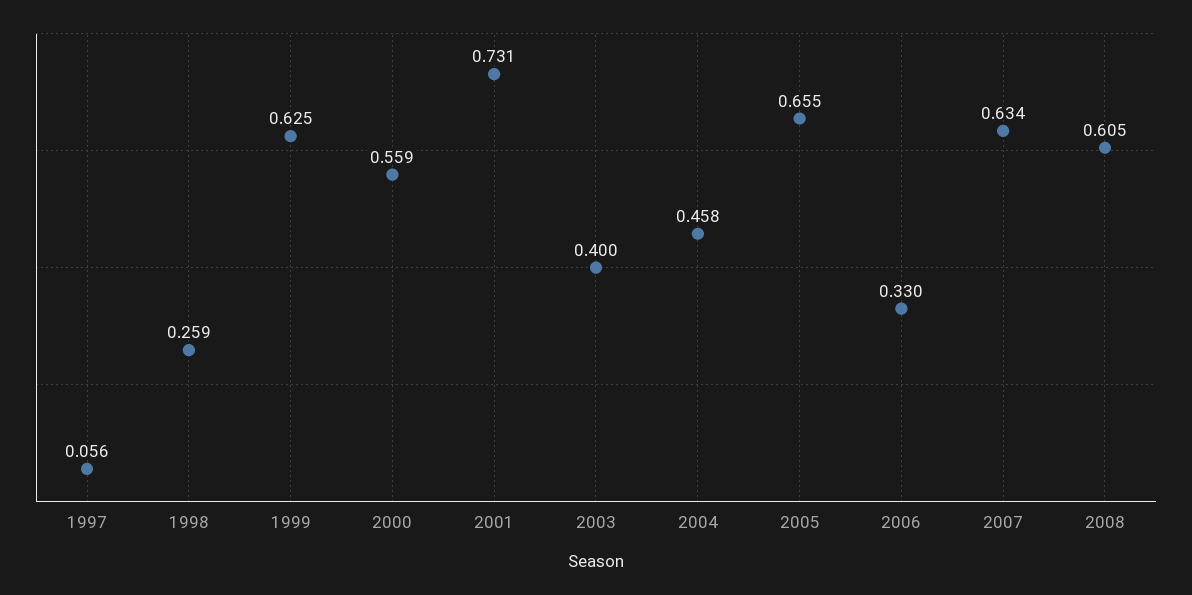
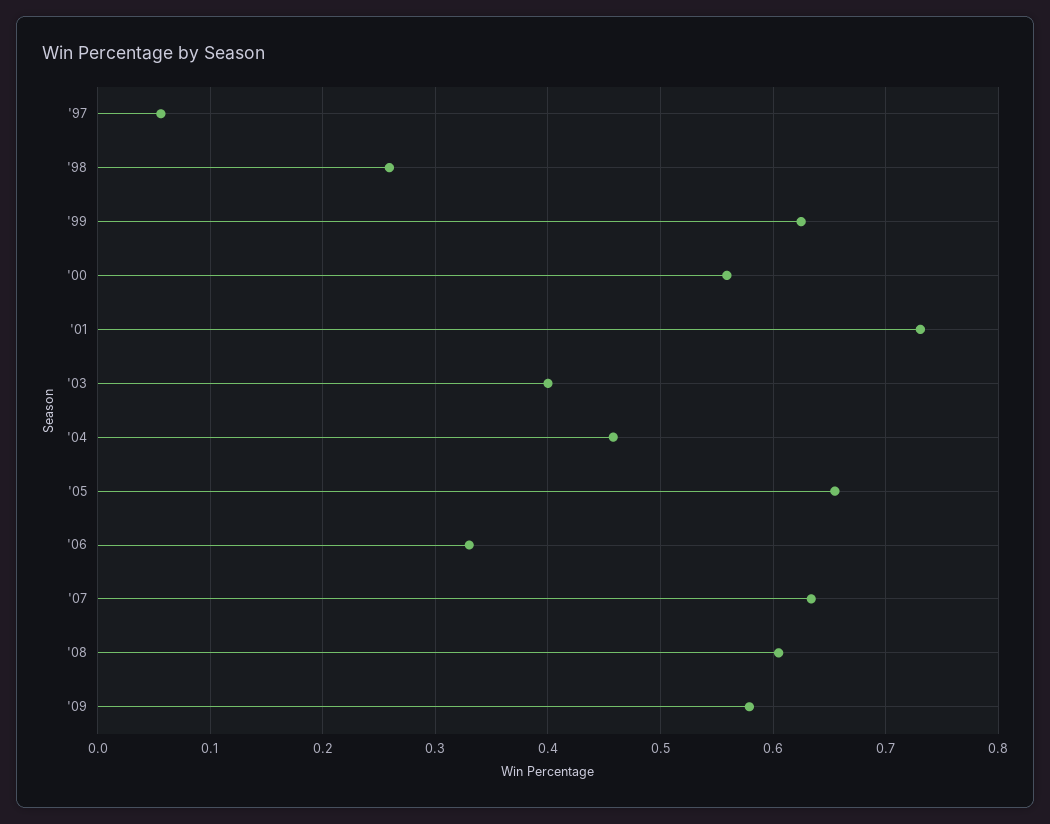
'09: none -> 0.58

